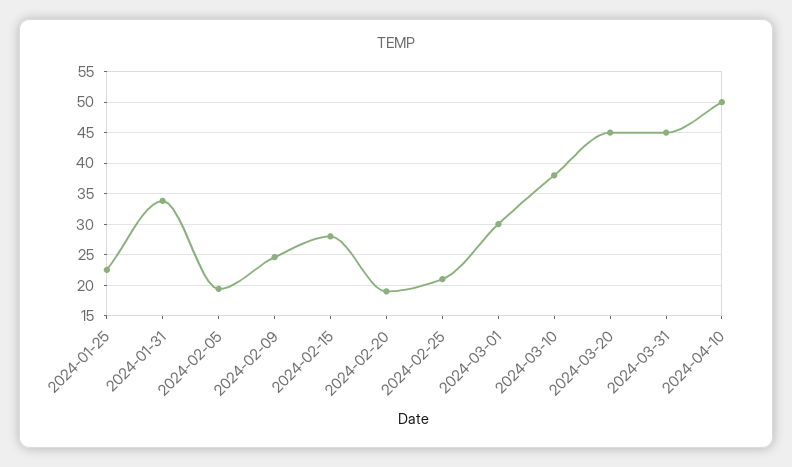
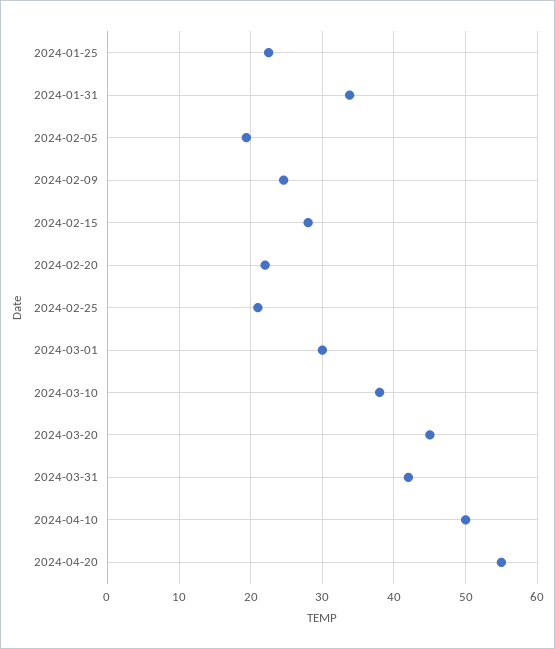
2024-02-20: 19 -> 22
2024-03-31: 45 -> 42
2024-04-20: none -> 55

